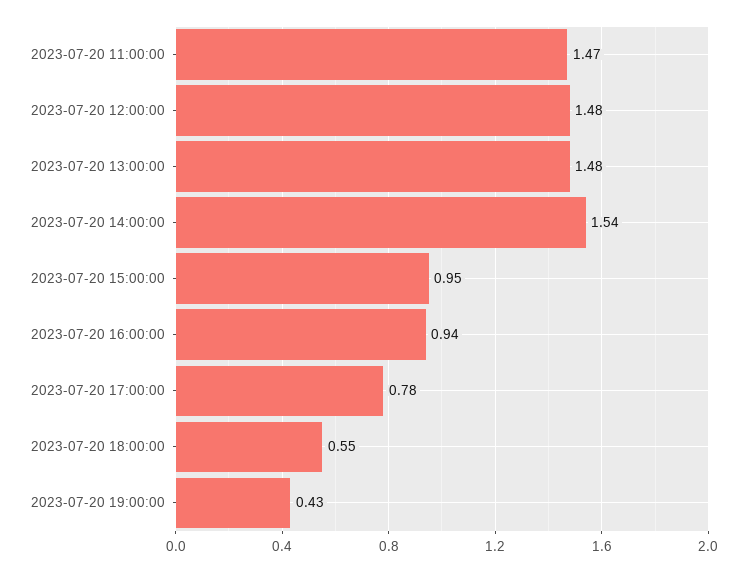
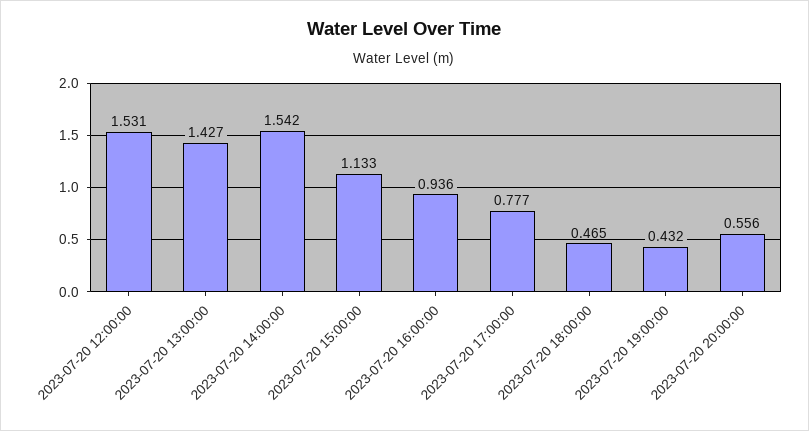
2023-07-20 11:00:00: 1.47 -> none
2023-07-20 12:00:00: 1.48 -> 1.531
2023-07-20 13:00:00: 1.48 -> 1.427
2023-07-20 15:00:00: 0.95 -> 1.133
2023-07-20 18:00:00: 0.55 -> 0.465
2023-07-20 20:00:00: none -> 0.556

